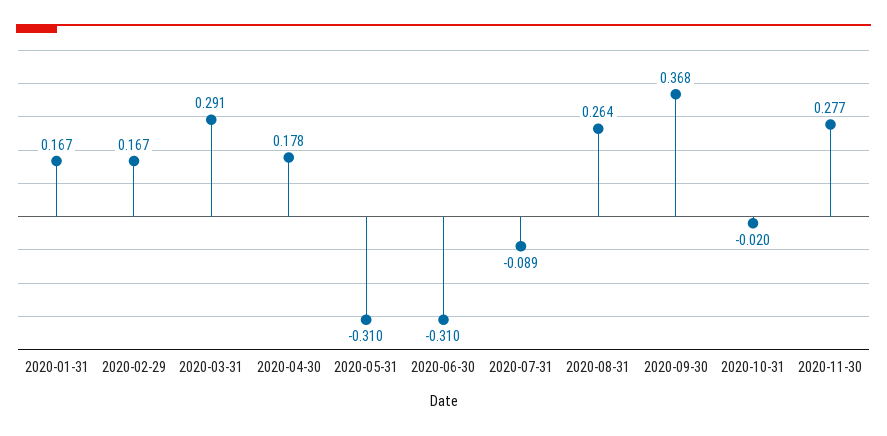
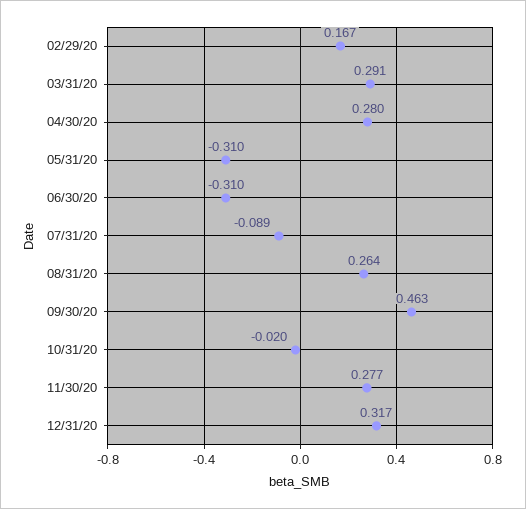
2020-01-31: 0.167 -> none
2020-04-30: 0.178 -> 0.28
2020-09-30: 0.368 -> 0.463
12/31/20: none -> 0.317

